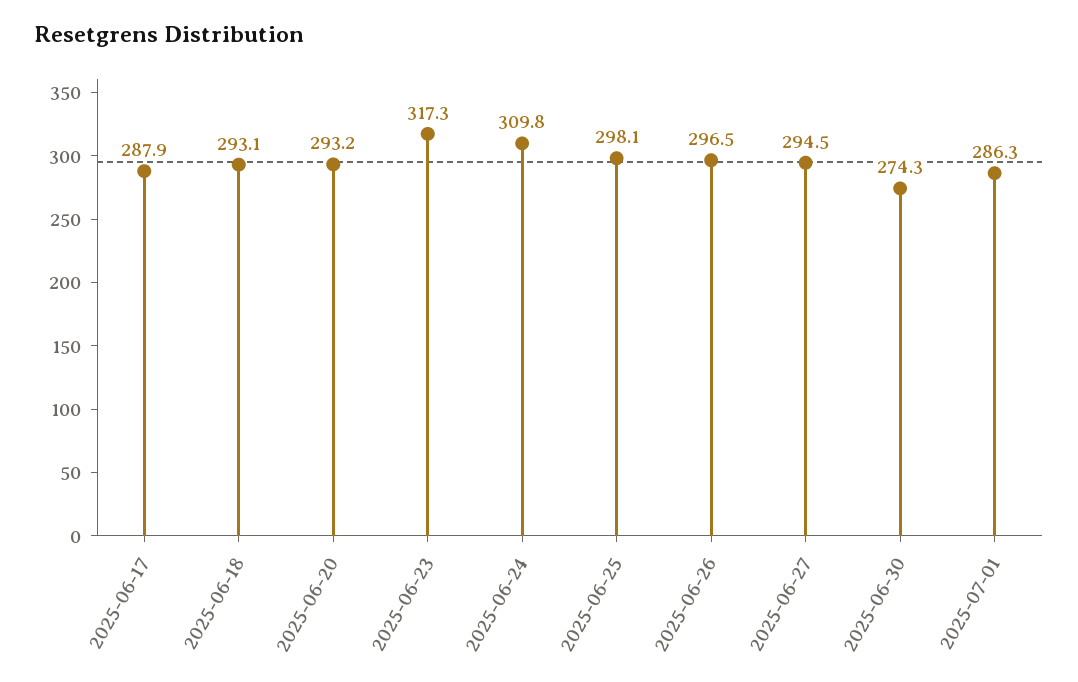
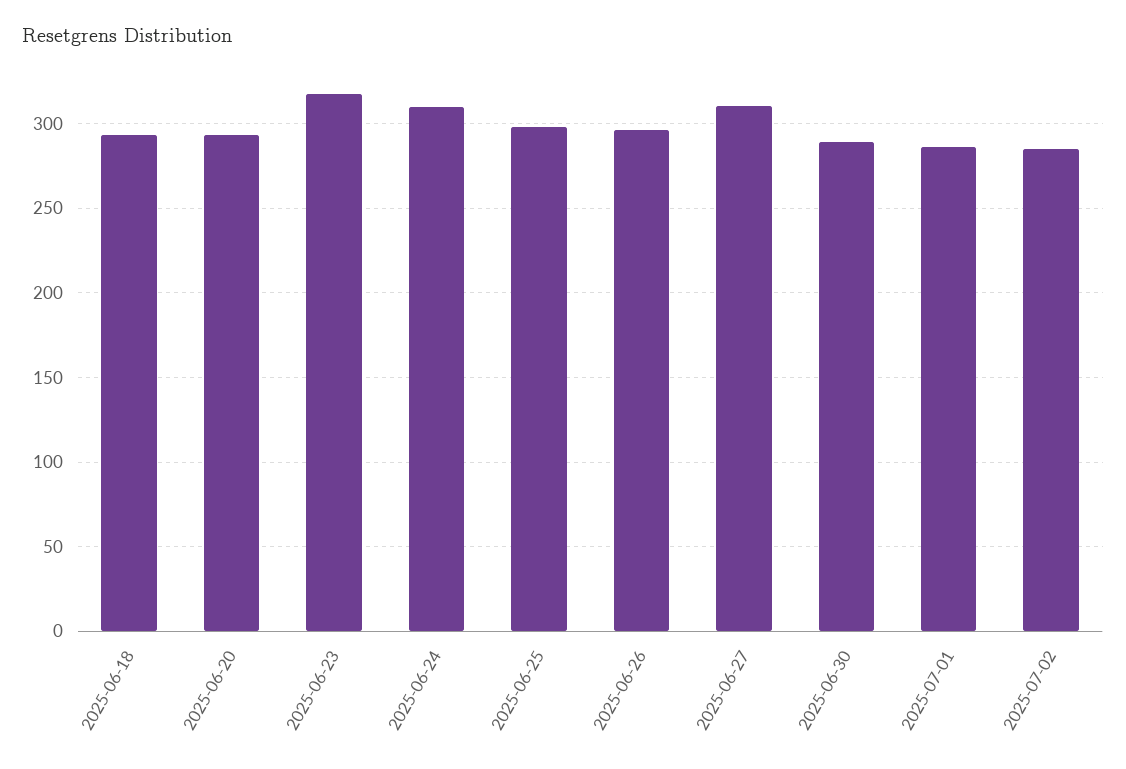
2025-06-17: 287.9 -> none
2025-06-27: 294.5 -> 310
2025-06-30: 274.3 -> 290
2025-07-02: none -> 285

